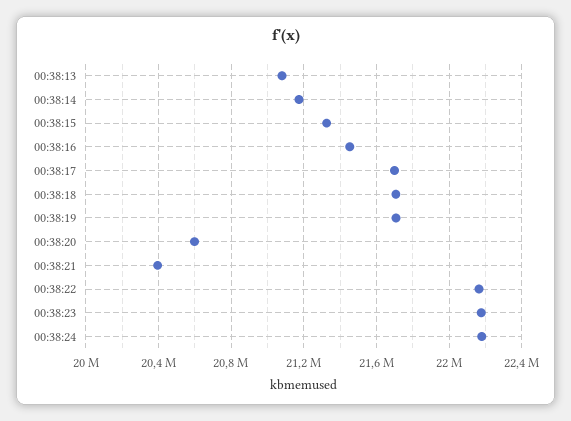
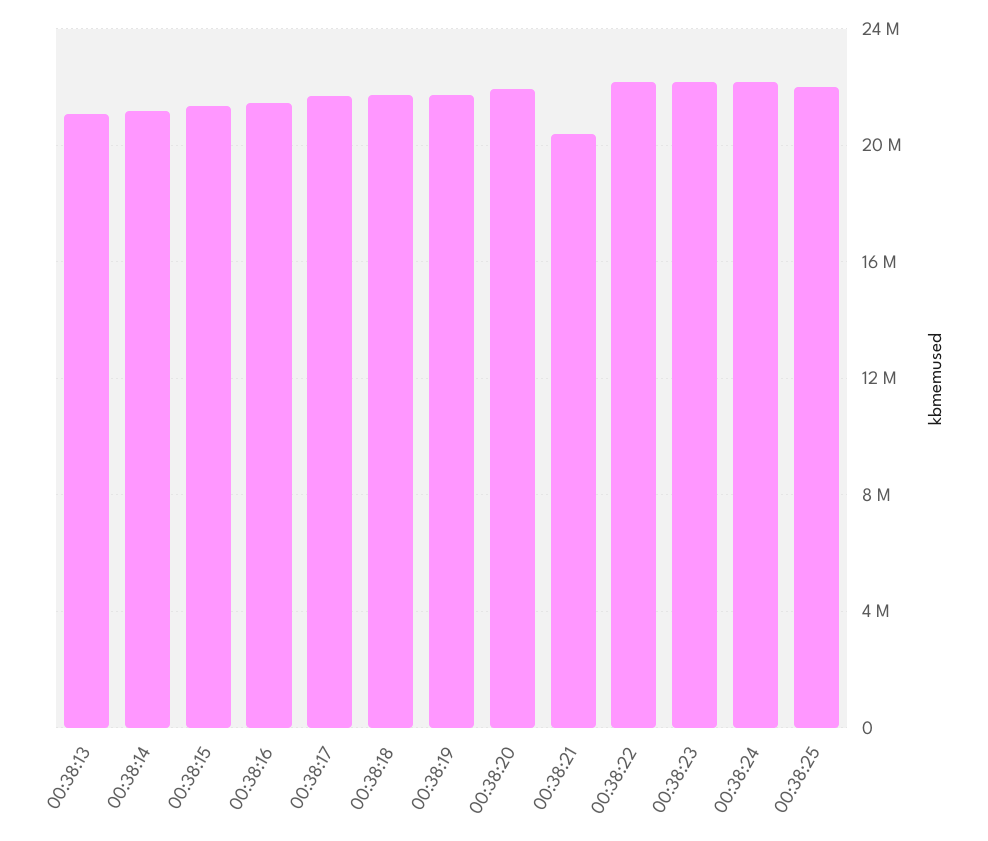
00:38:20: 20600000 -> 22000000
00:38:25: none -> 22000000

